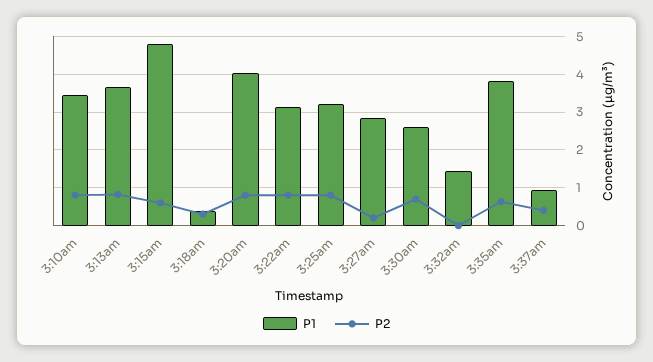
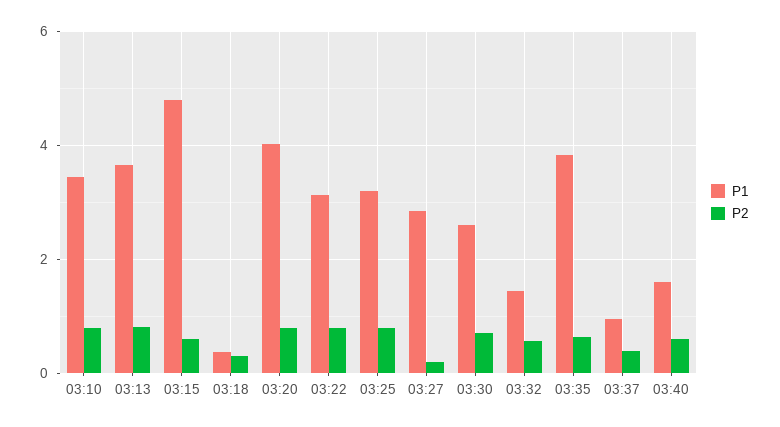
P2, 3:32am: 0 -> 0.6
P1, 03:40: none -> 1.6
P2, 03:40: none -> 0.6

